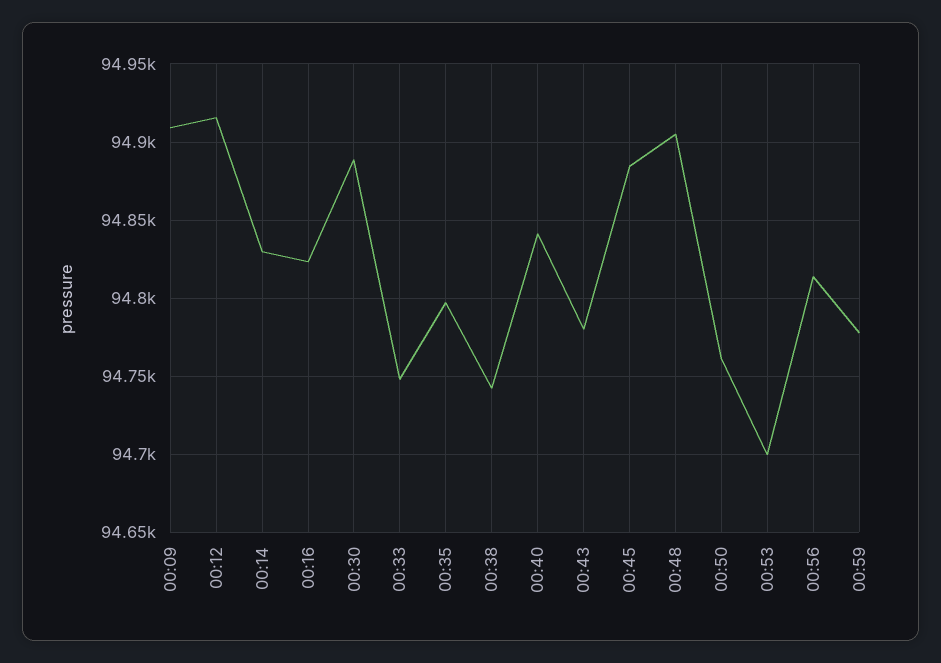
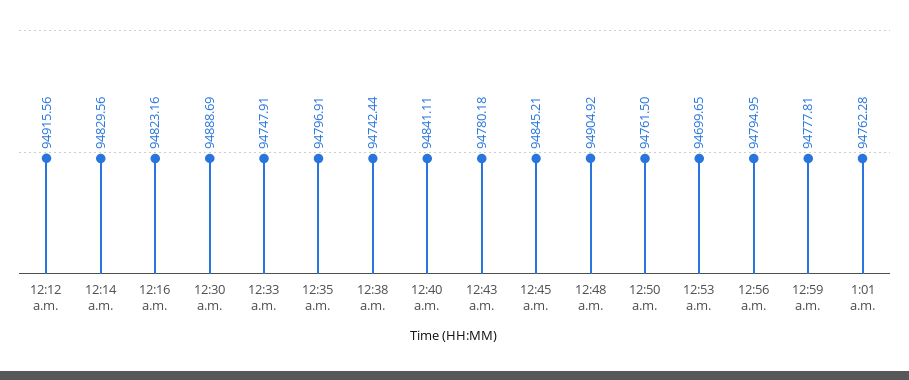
00:09: 94910 -> none
00:45: 94885 -> 94845.21
00:56: 94815 -> 94794.95
1:01 a.m.: none -> 94762.28

